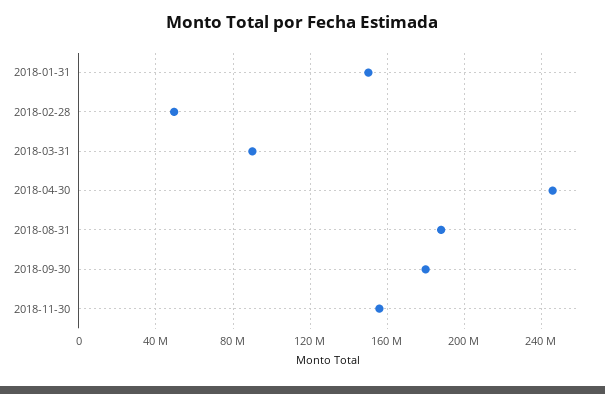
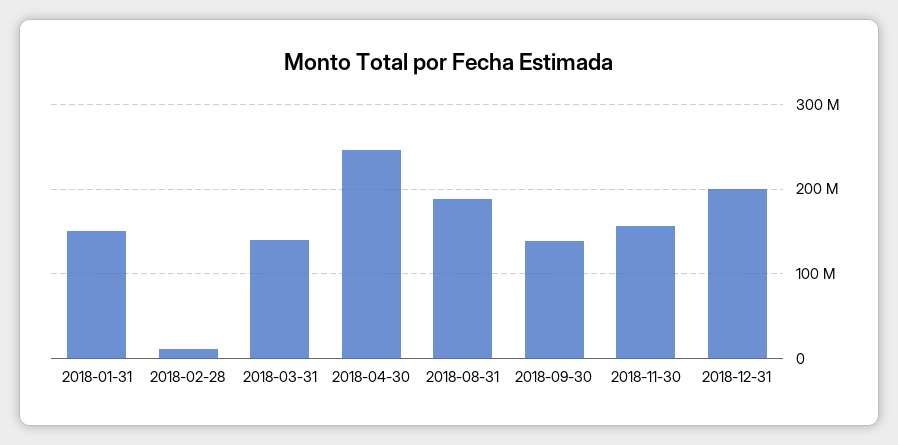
2018-02-28: 50000000 -> 10000000
2018-03-31: 90000000 -> 140000000
2018-09-30: 180000000 -> 140000000
2018-12-31: none -> 200000000

